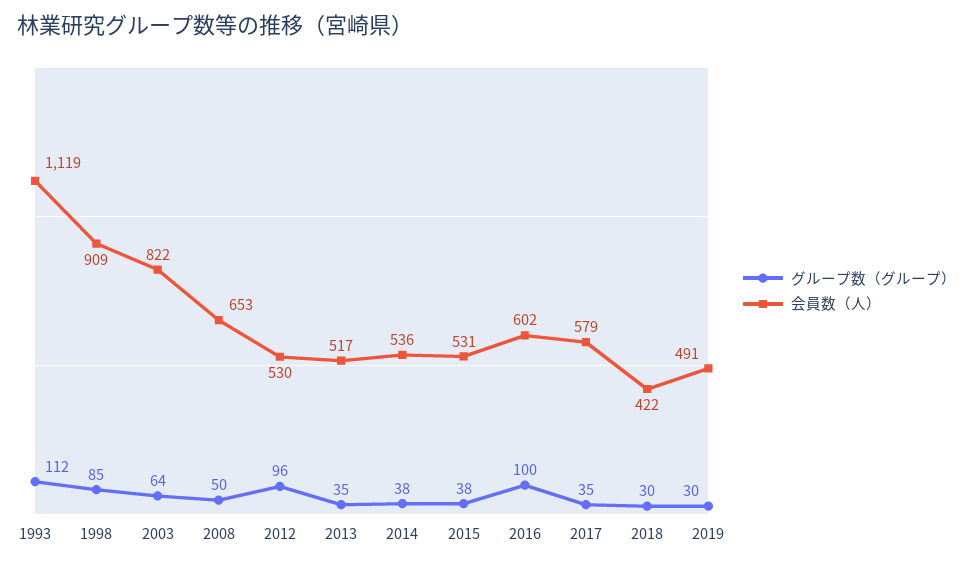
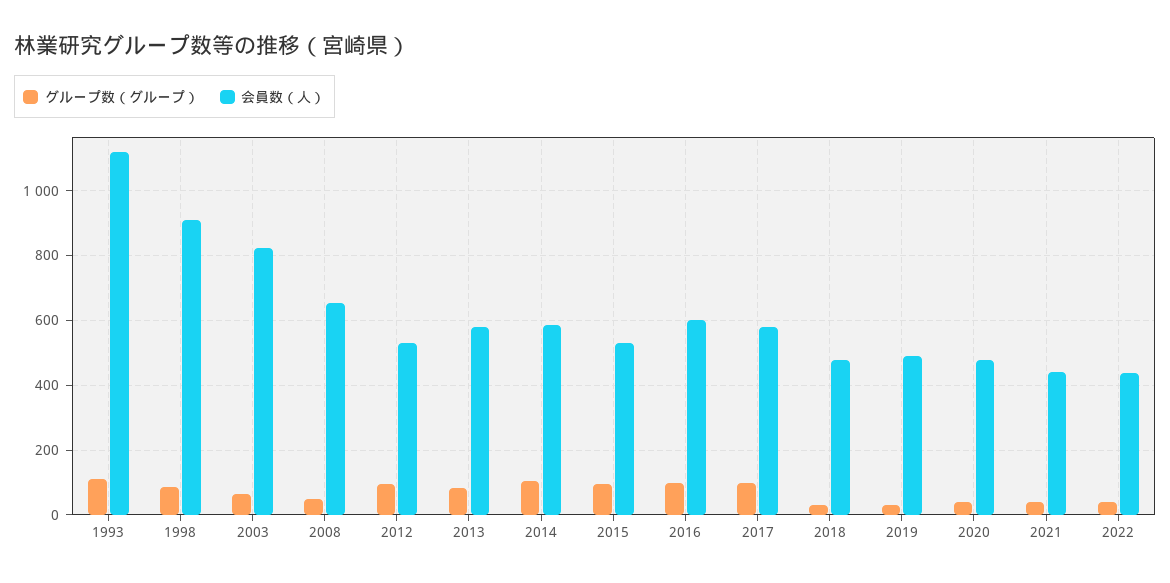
グループ数（グループ）, 2013: 35 -> 80
会員数（人）, 2013: 517 -> 580
グループ数（グループ）, 2014: 38 -> 100
会員数（人）, 2014: 536 -> 580
グループ数（グループ）, 2015: 38 -> 100
グループ数（グループ）, 2017: 35 -> 100
会員数（人）, 2018: 422 -> 480
グループ数（グループ）, 2020: none -> 40
会員数（人）, 2020: none -> 480
グループ数（グループ）, 2021: none -> 40
会員数（人）, 2021: none -> 440
グループ数（グループ）, 2022: none -> 40
会員数（人）, 2022: none -> 440

